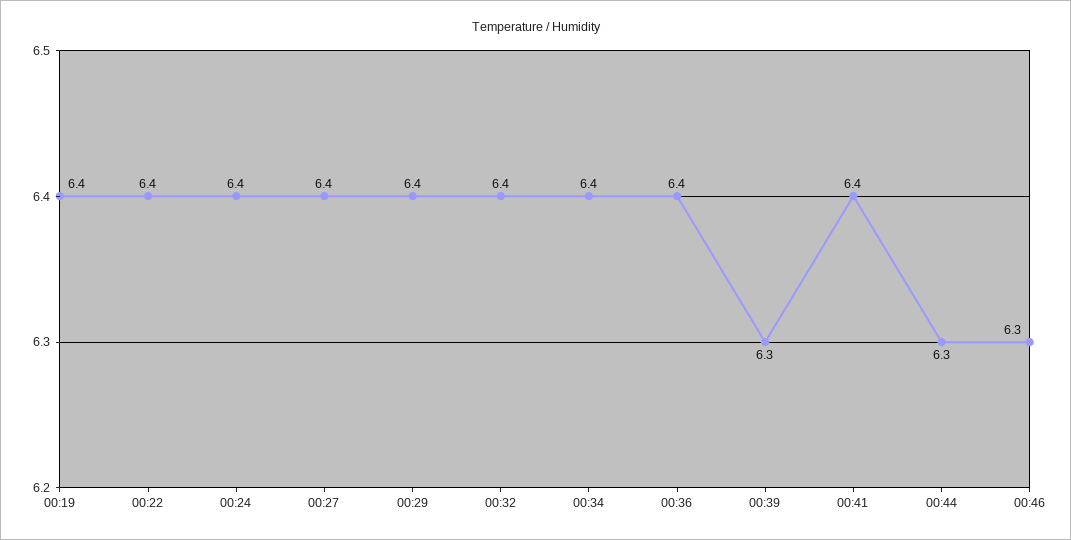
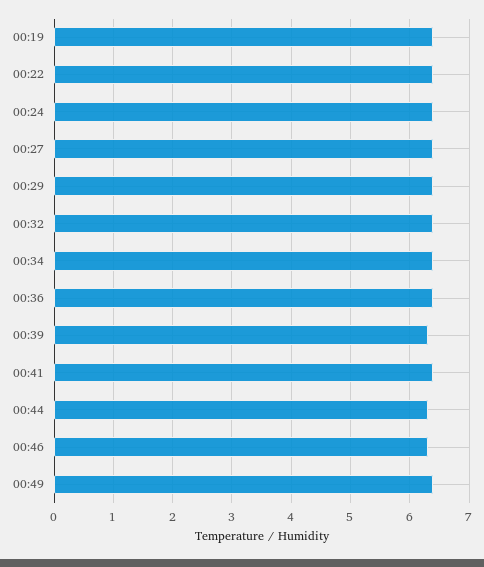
00:49: none -> 6.5

